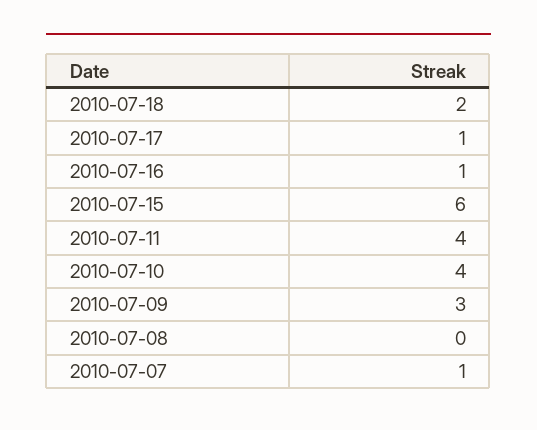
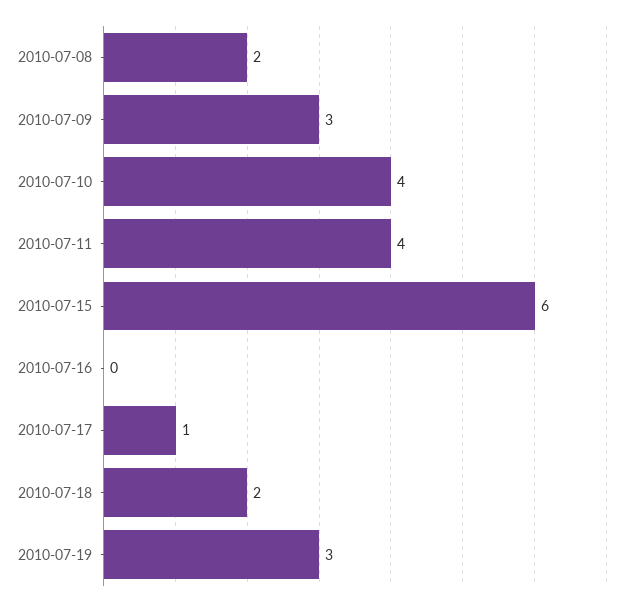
2010-07-16: 1 -> 0
2010-07-08: 0 -> 2
2010-07-07: 1 -> none
2010-07-19: none -> 3

